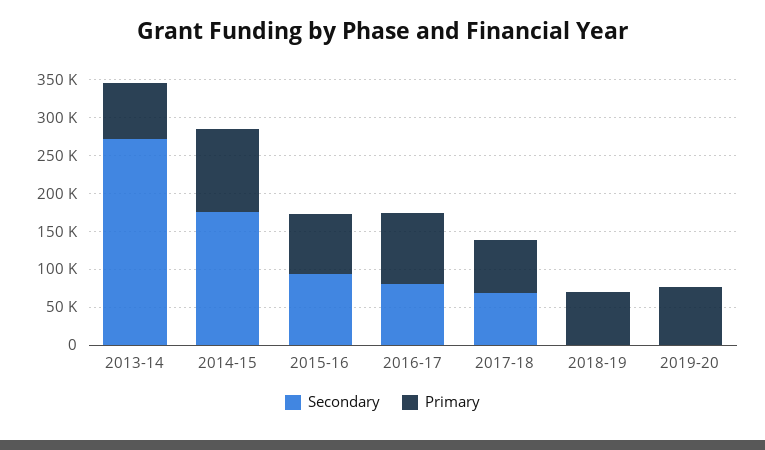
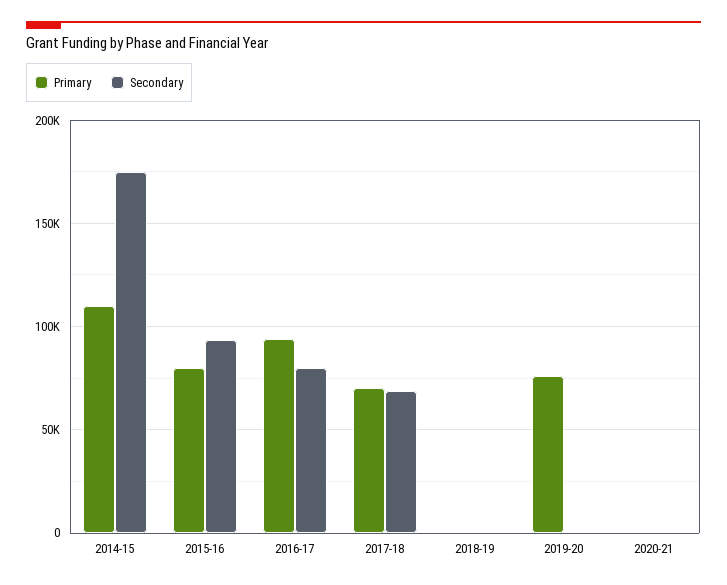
Secondary, 2013-14: 275000 -> none
Primary, 2013-14: 75000 -> none
Primary, 2018-19: 75000 -> 0
Primary, 2020-21: none -> 0
Secondary, 2020-21: none -> 0

